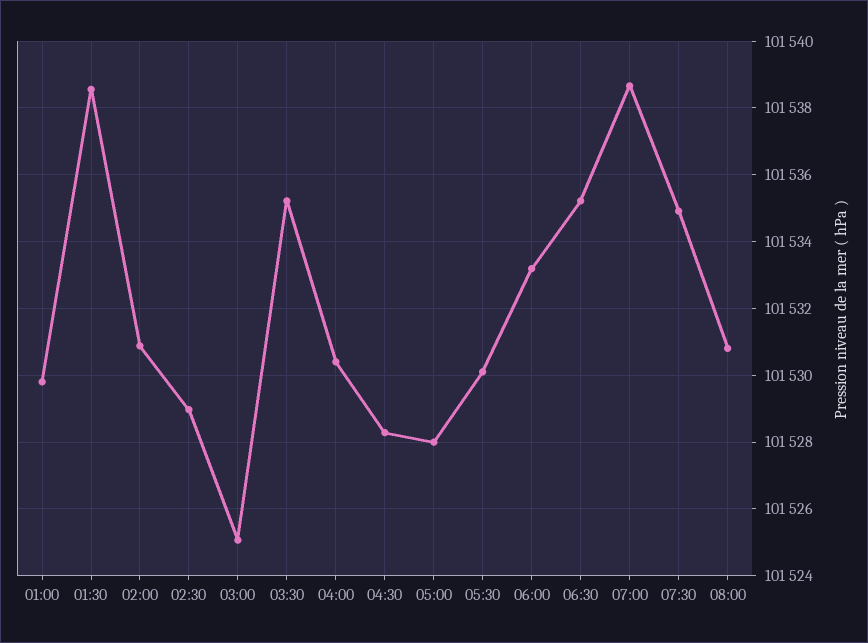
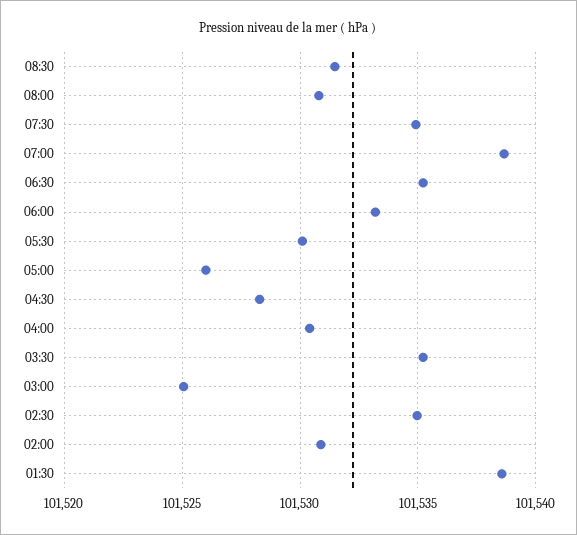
01:00: 101529.8 -> none
02:30: 101529 -> 101535
05:00: 101528 -> 101526
08:30: none -> 101531.5

